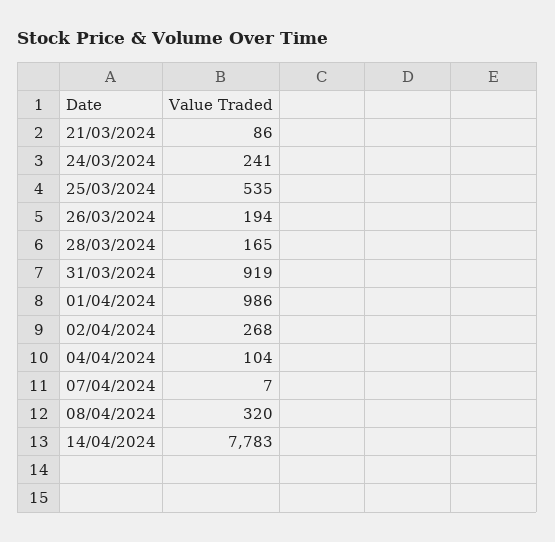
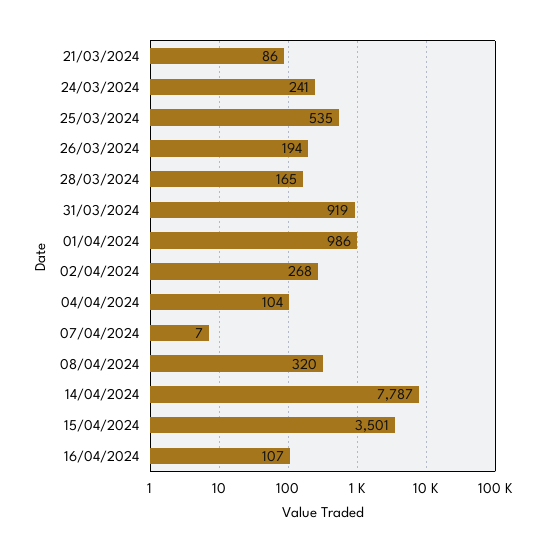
14/04/2024: 7783 -> 7787
15/04/2024: none -> 3501
16/04/2024: none -> 107

